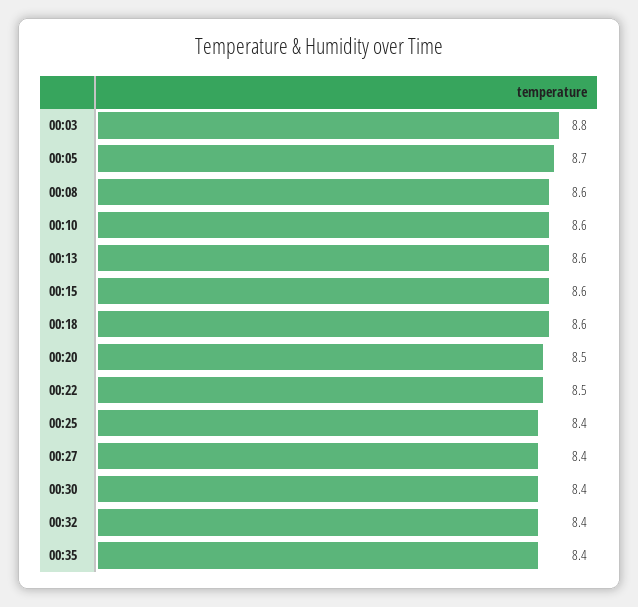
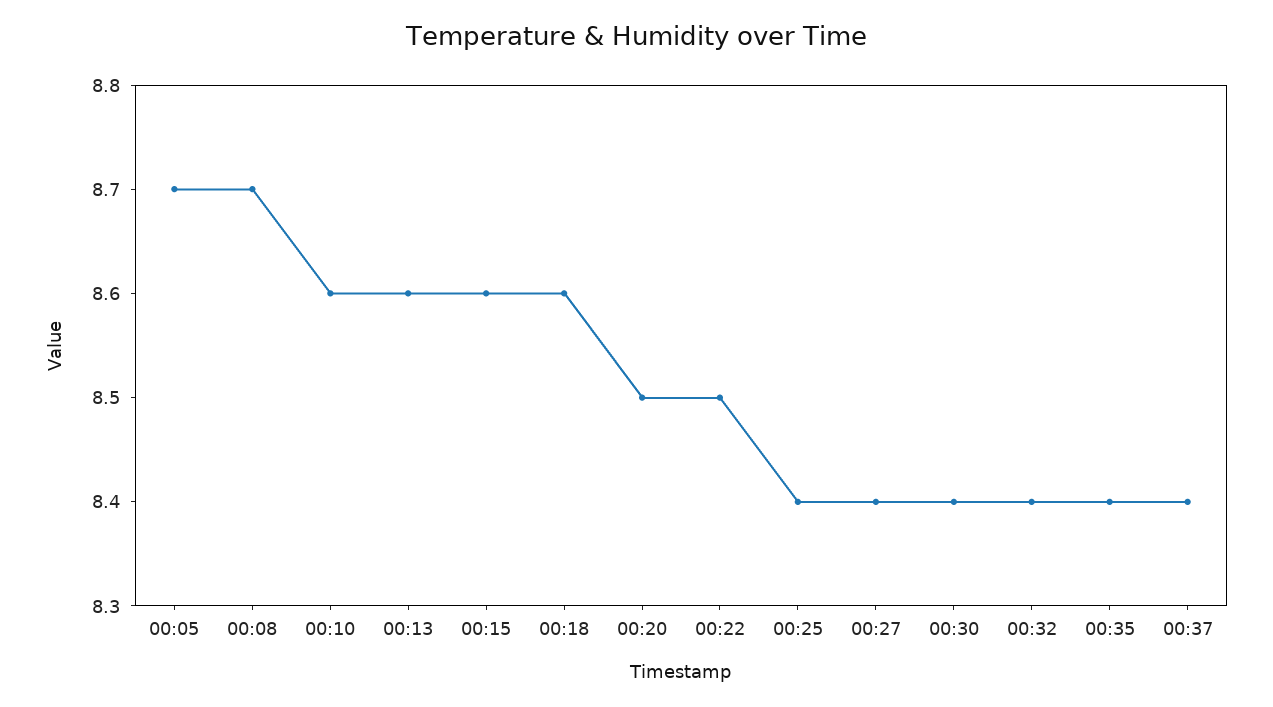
00:03: 8.8 -> none
00:08: 8.6 -> 8.7
00:37: none -> 8.4

